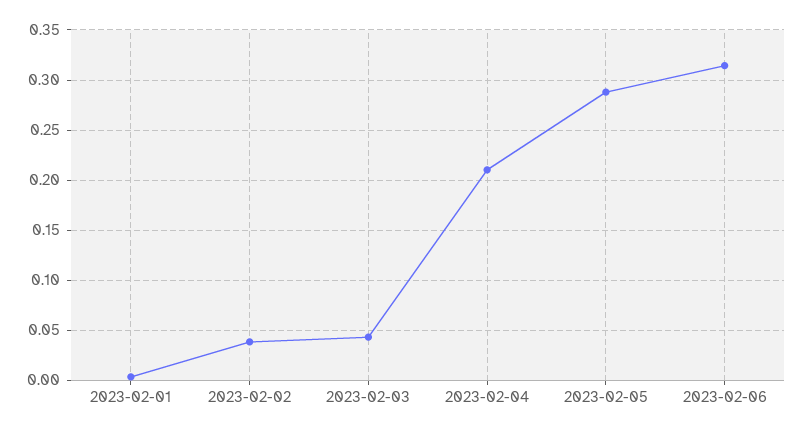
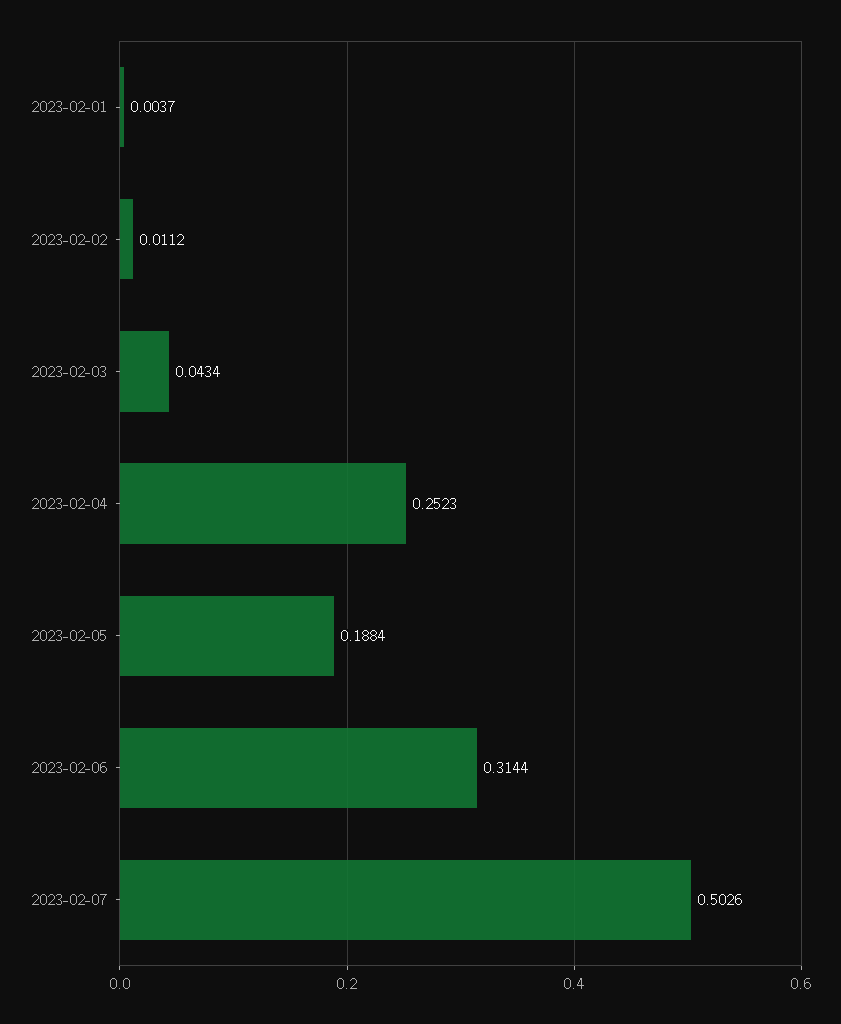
2023-02-02: 0.04 -> 0.0112
2023-02-04: 0.21 -> 0.2523
2023-02-05: 0.29 -> 0.1884
2023-02-07: none -> 0.5026

